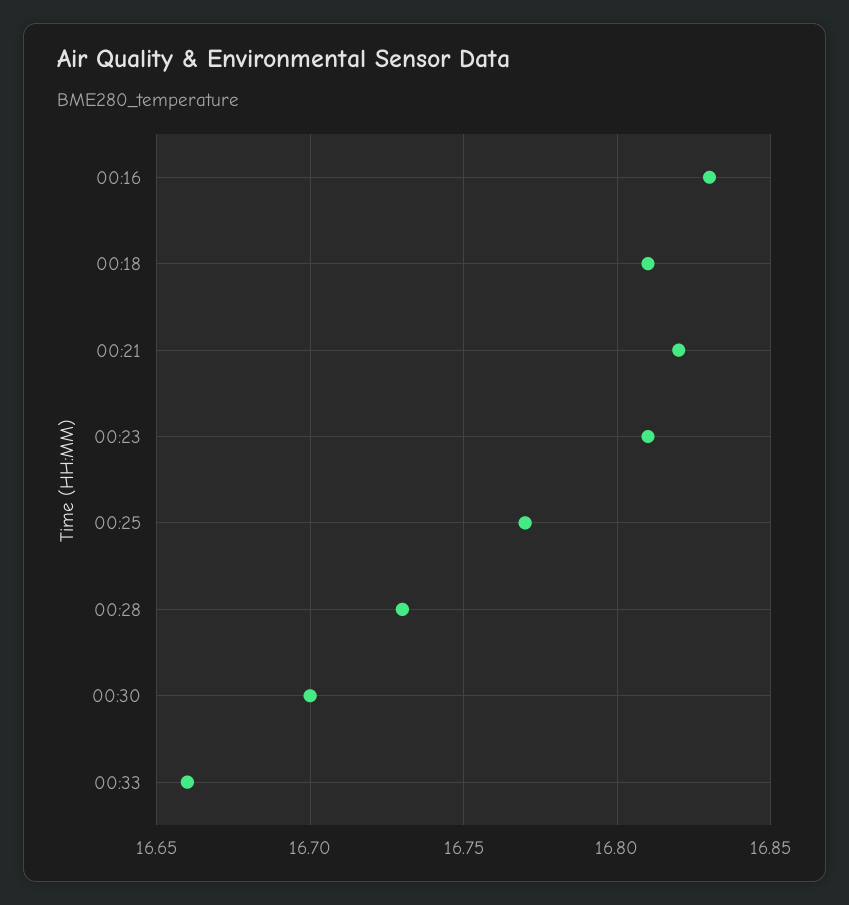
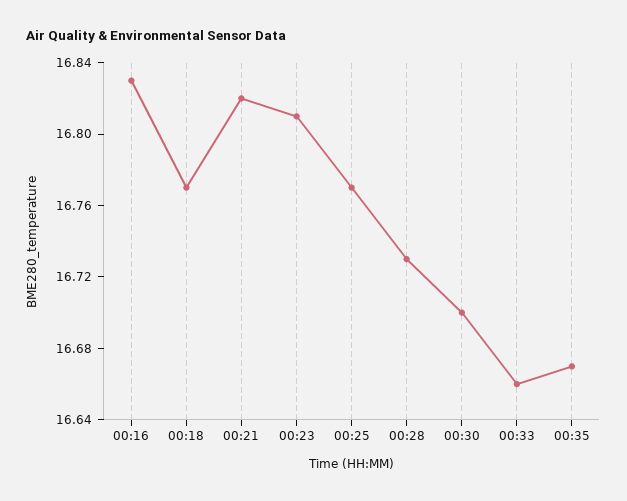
00:18: 16.81 -> 16.77
00:35: none -> 16.67

